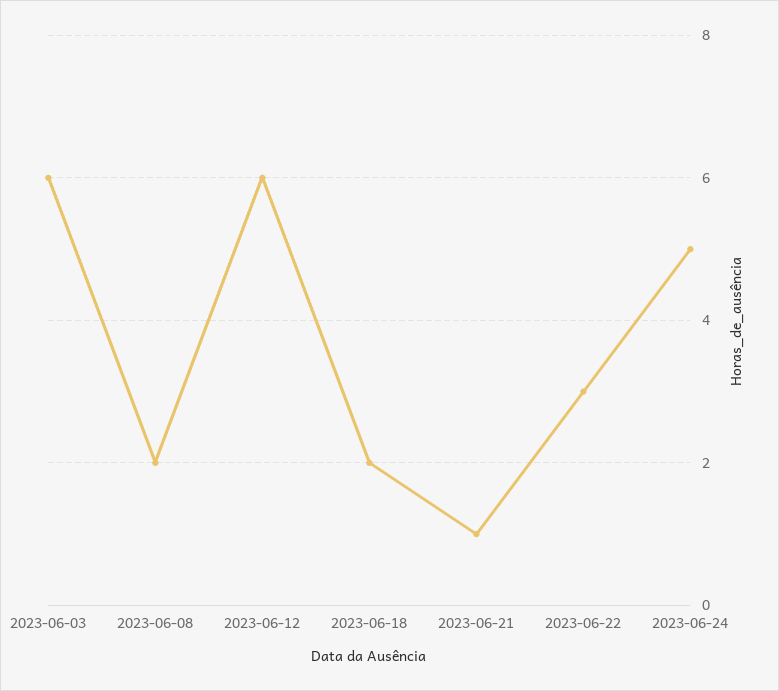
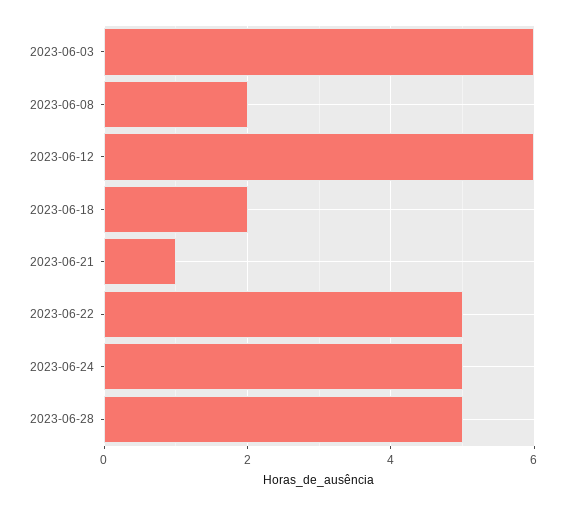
2023-06-22: 3 -> 5
2023-06-28: none -> 5

